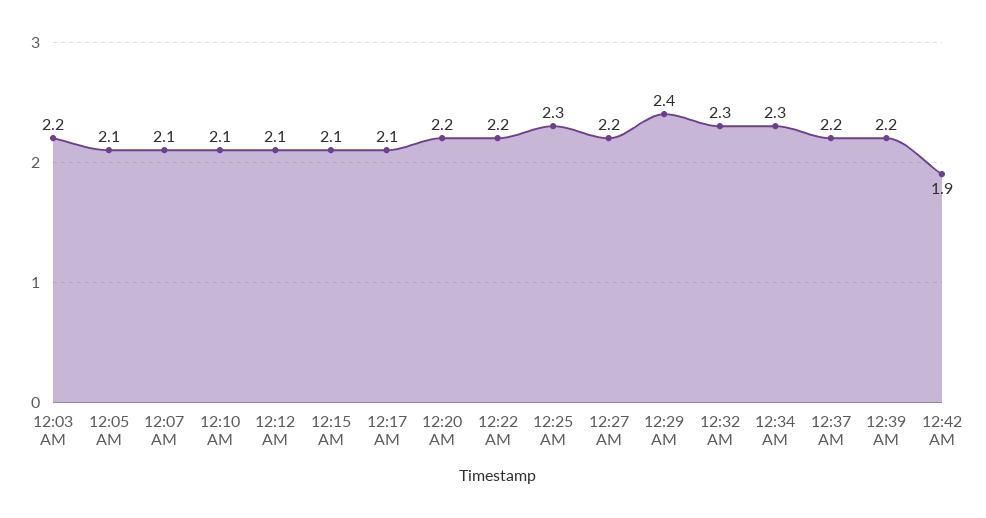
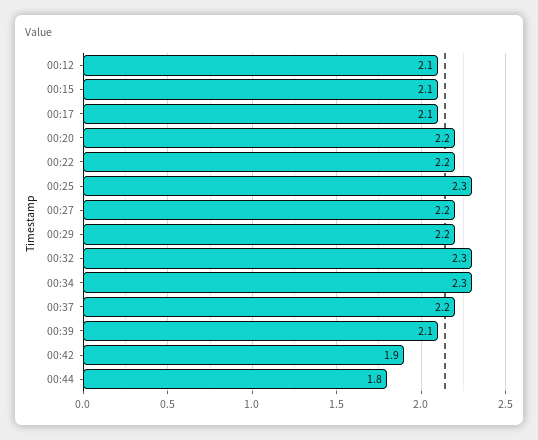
12:03 AM: 2.2 -> none
12:05 AM: 2.1 -> none
12:07 AM: 2.1 -> none
12:10 AM: 2.1 -> none
12:29 AM: 2.4 -> 2.2
12:39 AM: 2.2 -> 2.1
00:44: none -> 1.8

